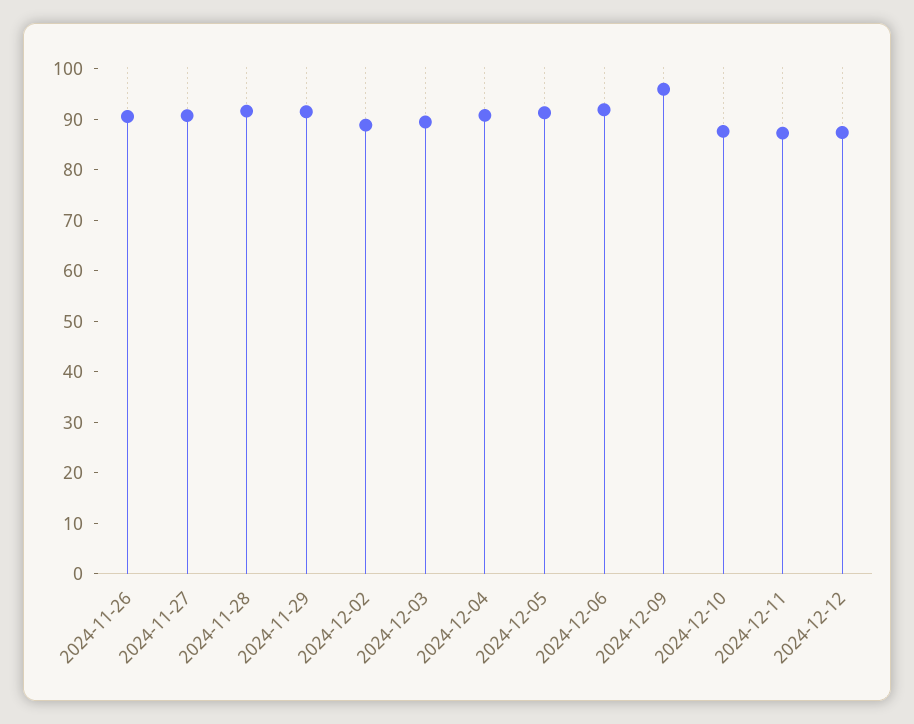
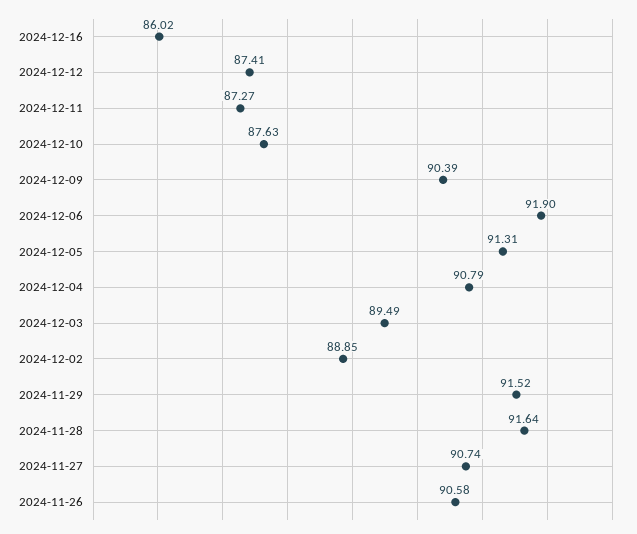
2024-12-09: 96 -> 90.39
2024-12-16: none -> 86.02

